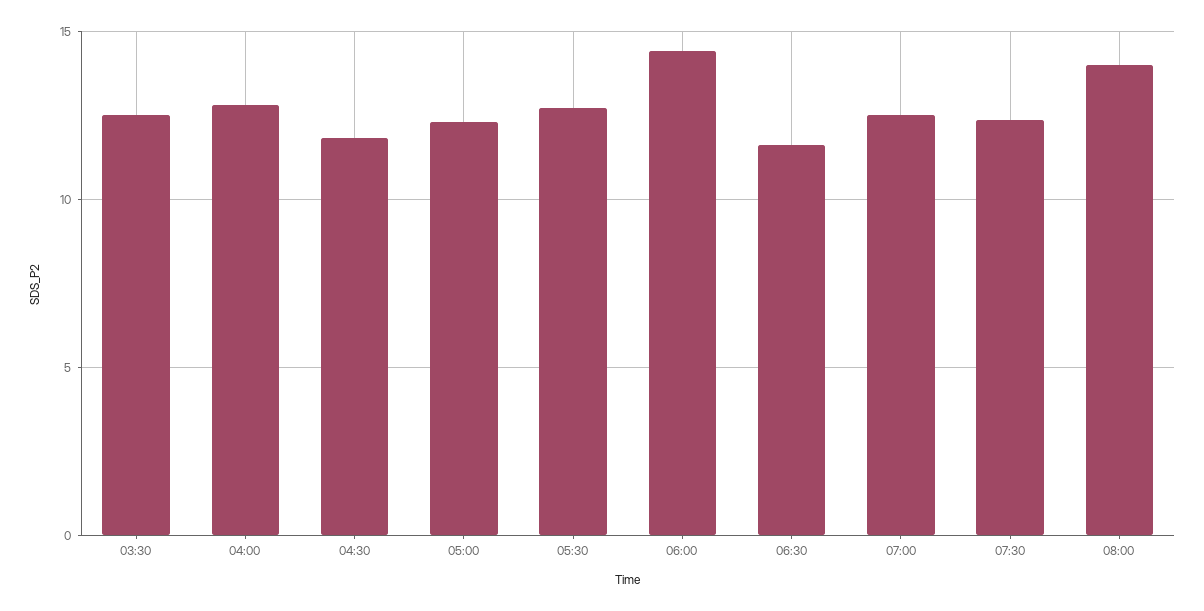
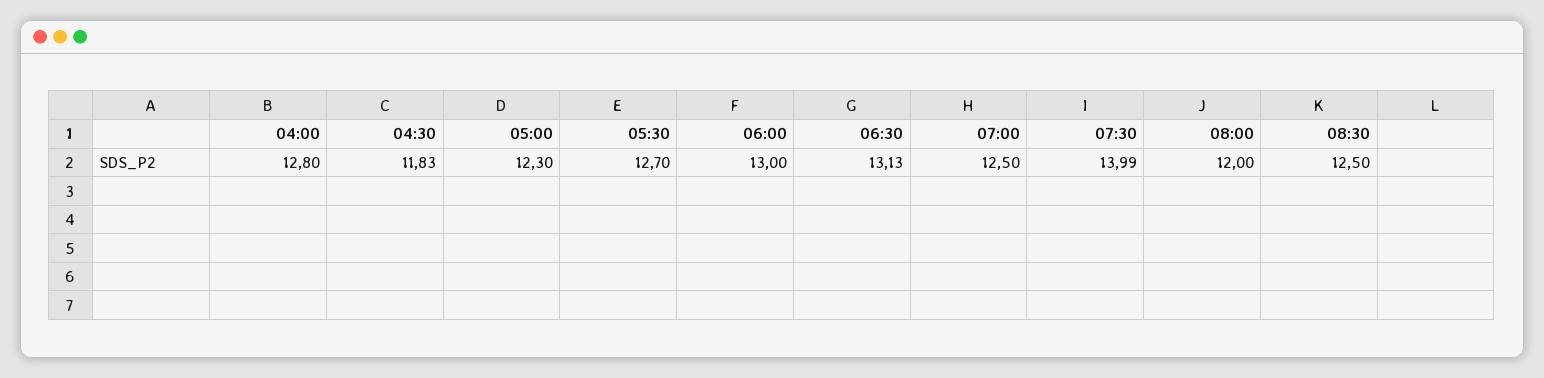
03:30: 12.5 -> none
06:00: 14.5 -> 13
06:30: 11.5 -> 13.13
07:30: 12.5 -> 13.99
08:00: 14 -> 12
08:30: none -> 12.5

